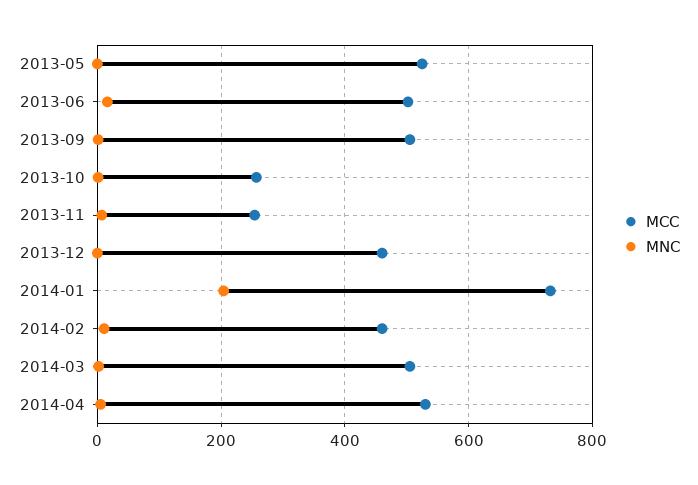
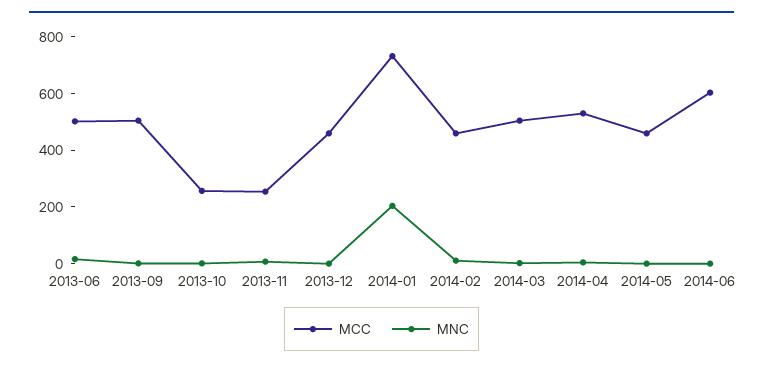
MCC, 2013-05: 520 -> none
MNC, 2013-05: 0 -> none
MCC, 2014-05: none -> 450
MNC, 2014-05: none -> 0
MCC, 2014-06: none -> 600
MNC, 2014-06: none -> 0

